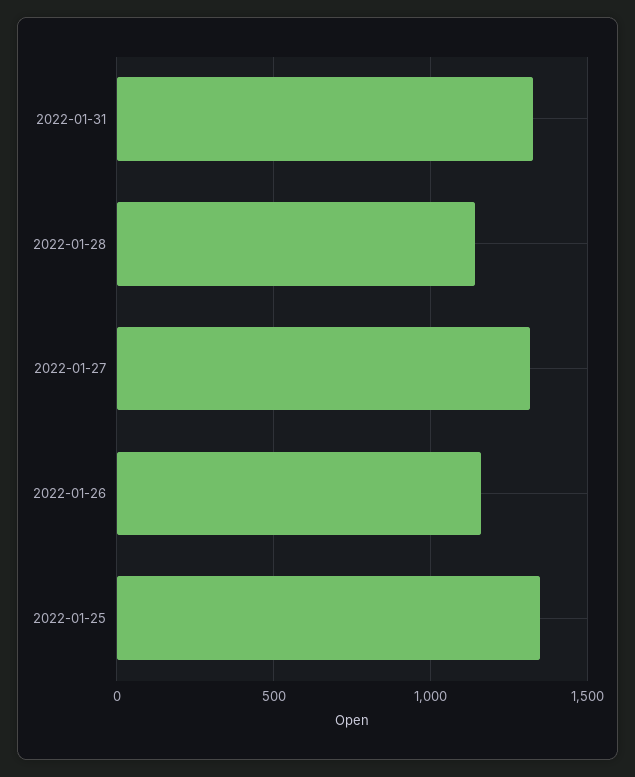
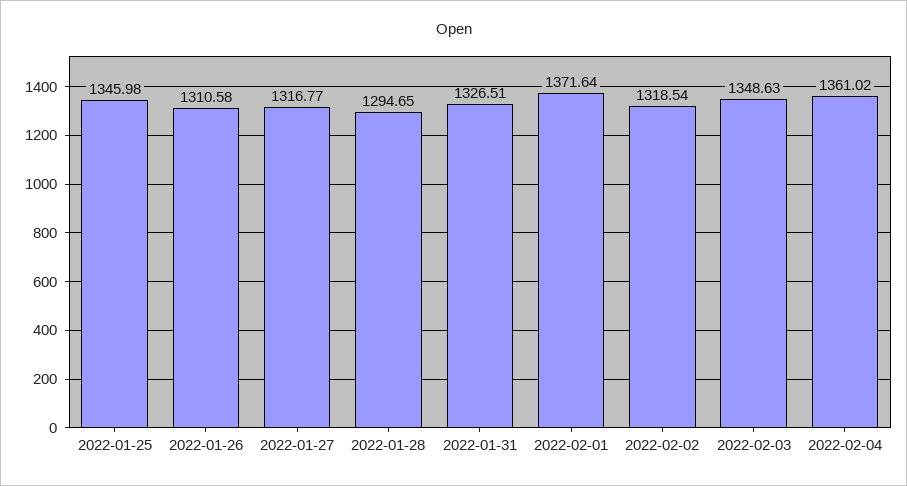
2022-01-28: 1150 -> 1294.65
2022-01-26: 1150 -> 1310.58
2022-02-01: none -> 1371.64
2022-02-02: none -> 1318.54
2022-02-03: none -> 1348.63
2022-02-04: none -> 1361.02

